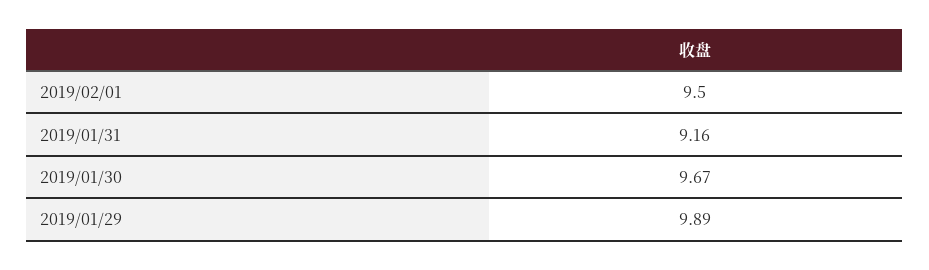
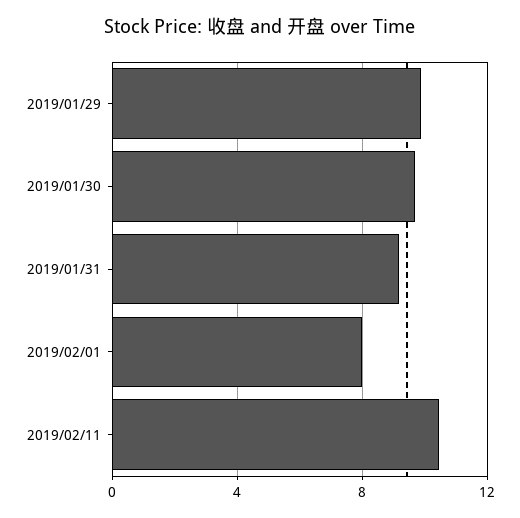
2019/02/01: 9.5 -> 8
2019/02/11: none -> 10.5

